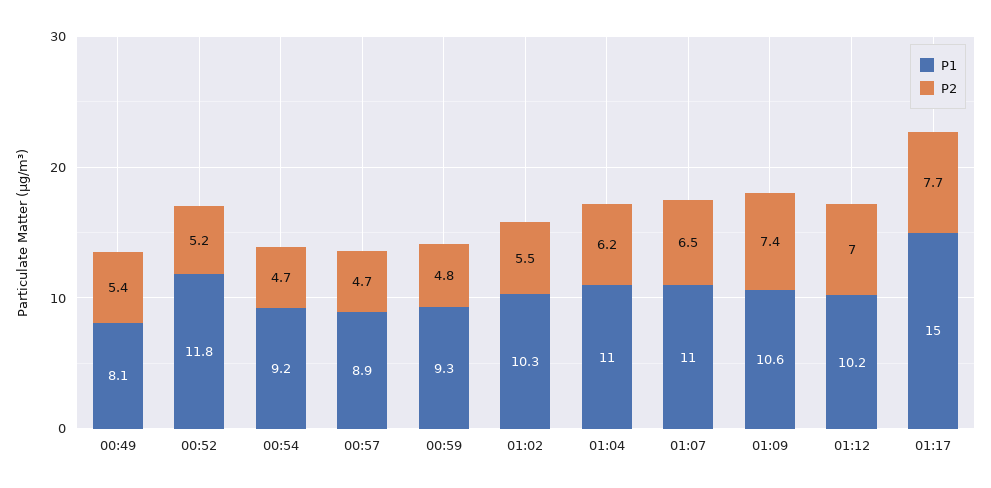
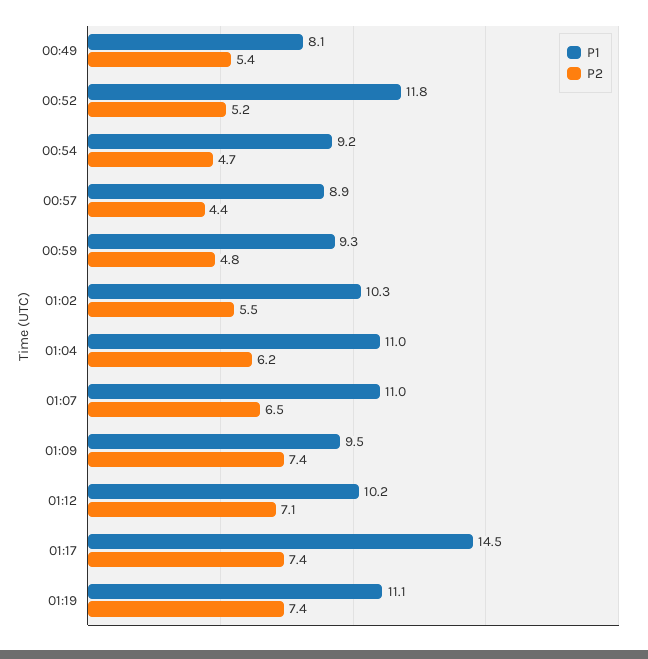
P2, 00:57: 4.7 -> 4.4
P1, 01:09: 10.6 -> 9.5
P2, 01:12: 7 -> 7.1
P1, 01:17: 15 -> 14.5
P2, 01:17: 7.7 -> 7.4
P1, 01:19: none -> 11.1
P2, 01:19: none -> 7.4

